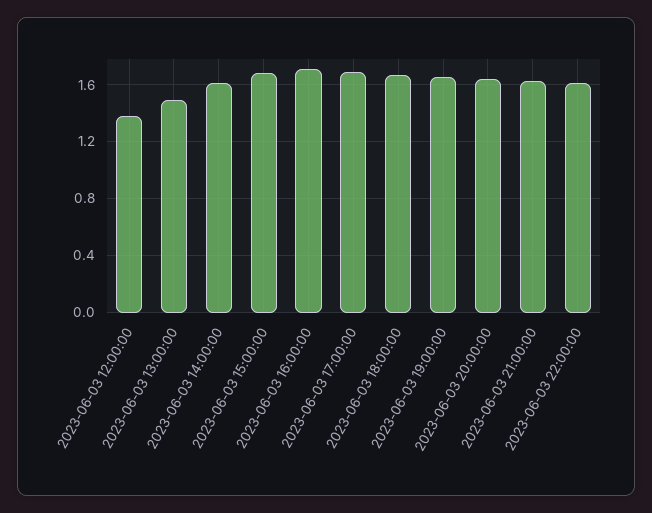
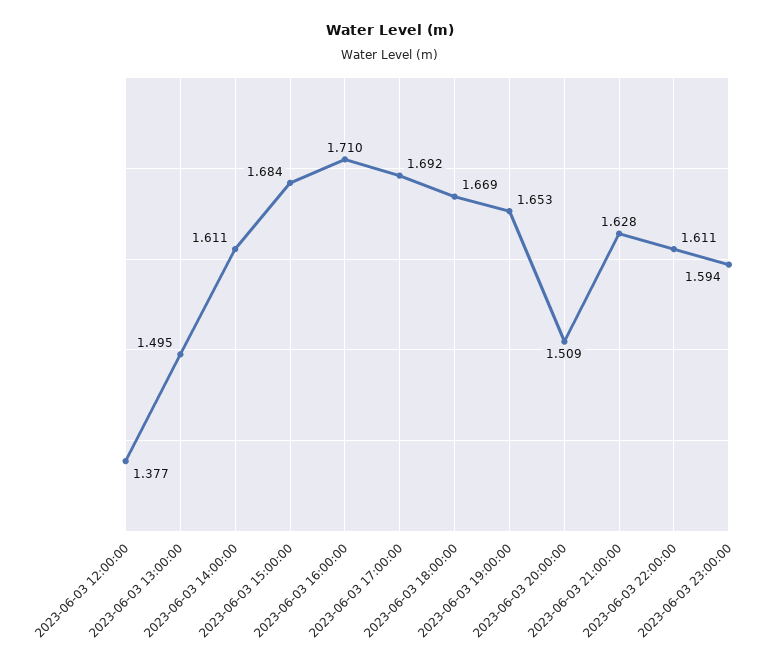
2023-06-03 20:00:00: 1.65 -> 1.509
2023-06-03 23:00:00: none -> 1.594

